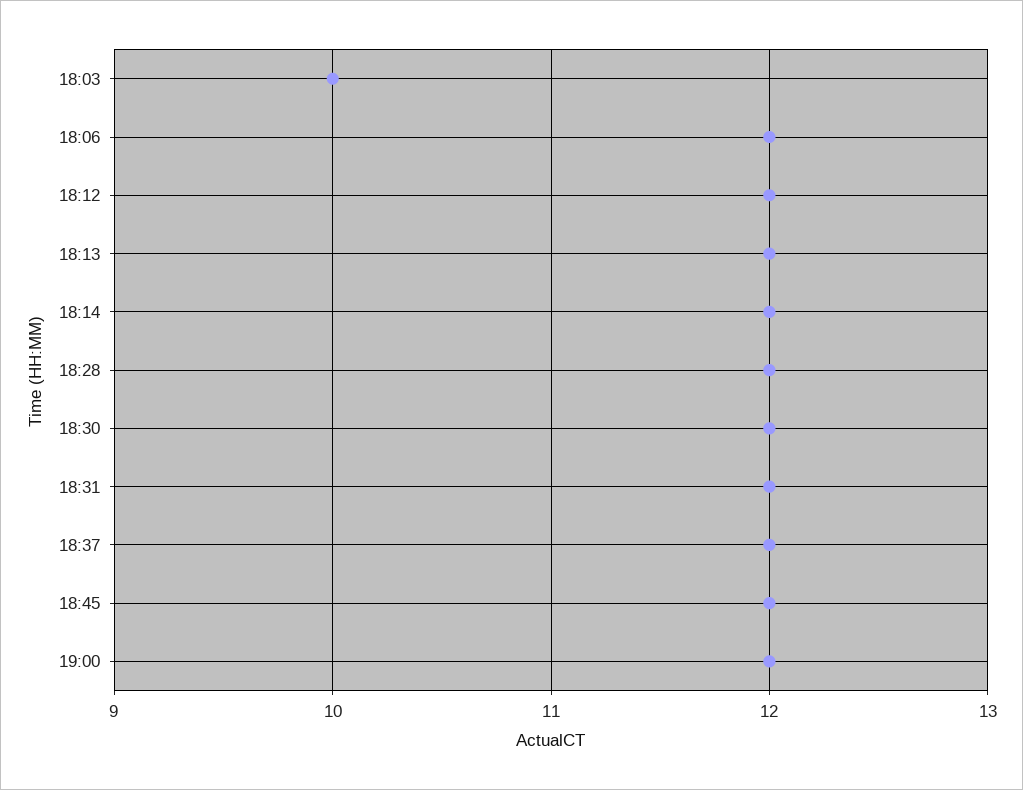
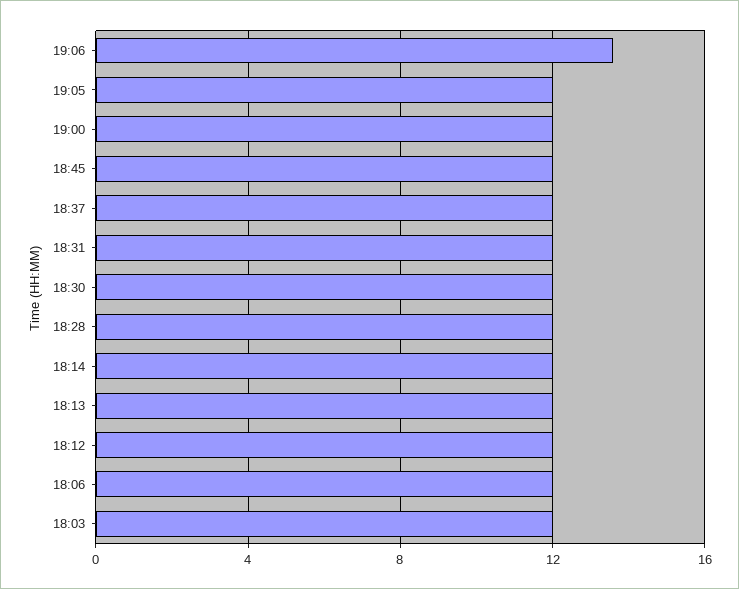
18:03: 10 -> 12
19:06: none -> 13.5
19:05: none -> 12

